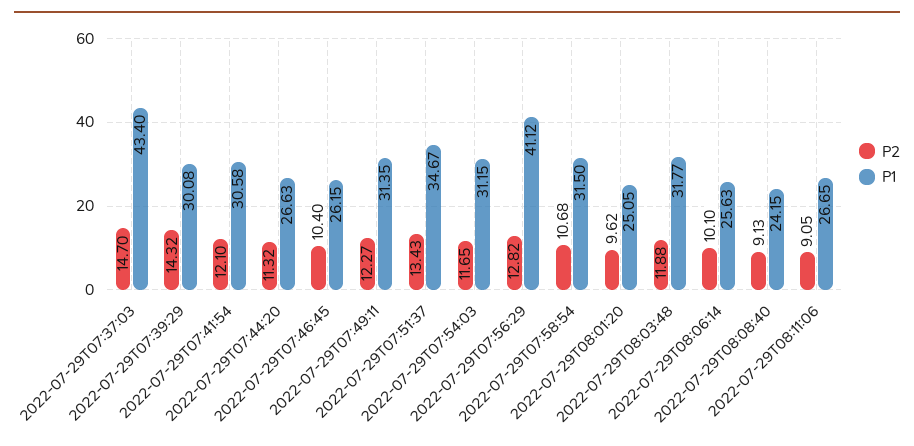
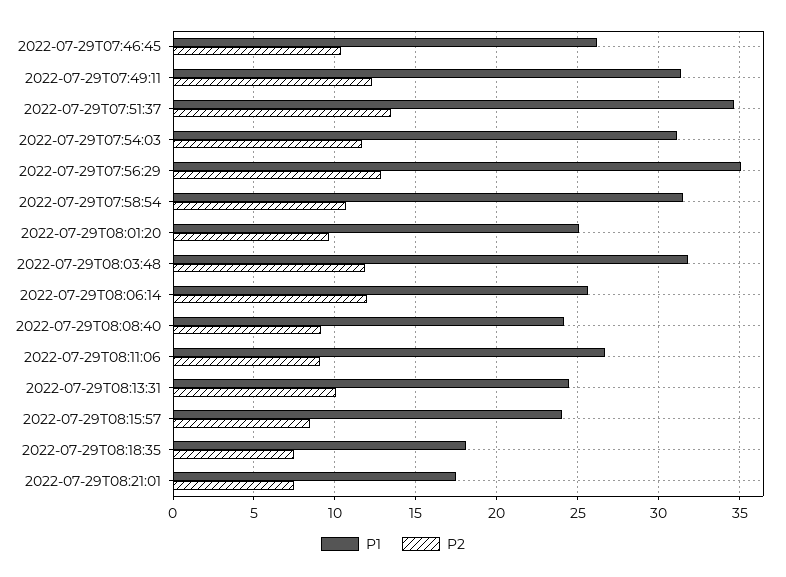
P2, 2022-07-29T07:37:03: 14.7 -> none
P1, 2022-07-29T07:37:03: 43.4 -> none
P2, 2022-07-29T07:39:29: 14.32 -> none
P1, 2022-07-29T07:39:29: 30.08 -> none
P2, 2022-07-29T07:41:54: 12.1 -> none
P1, 2022-07-29T07:41:54: 30.58 -> none
P2, 2022-07-29T07:44:20: 11.32 -> none
P1, 2022-07-29T07:44:20: 26.63 -> none
P1, 2022-07-29T07:56:29: 41.12 -> 35
P2, 2022-07-29T08:06:14: 10.1 -> 12
P1, 2022-07-29T08:13:31: none -> 24.5
P2, 2022-07-29T08:13:31: none -> 10
P1, 2022-07-29T08:15:57: none -> 24
P2, 2022-07-29T08:15:57: none -> 8.5
P1, 2022-07-29T08:18:35: none -> 18
P2, 2022-07-29T08:18:35: none -> 7.5
P1, 2022-07-29T08:21:01: none -> 17.5
P2, 2022-07-29T08:21:01: none -> 7.5

